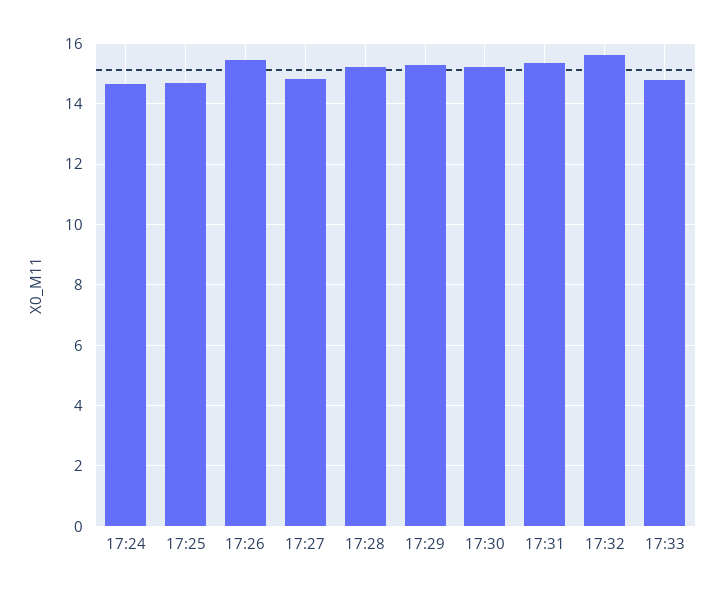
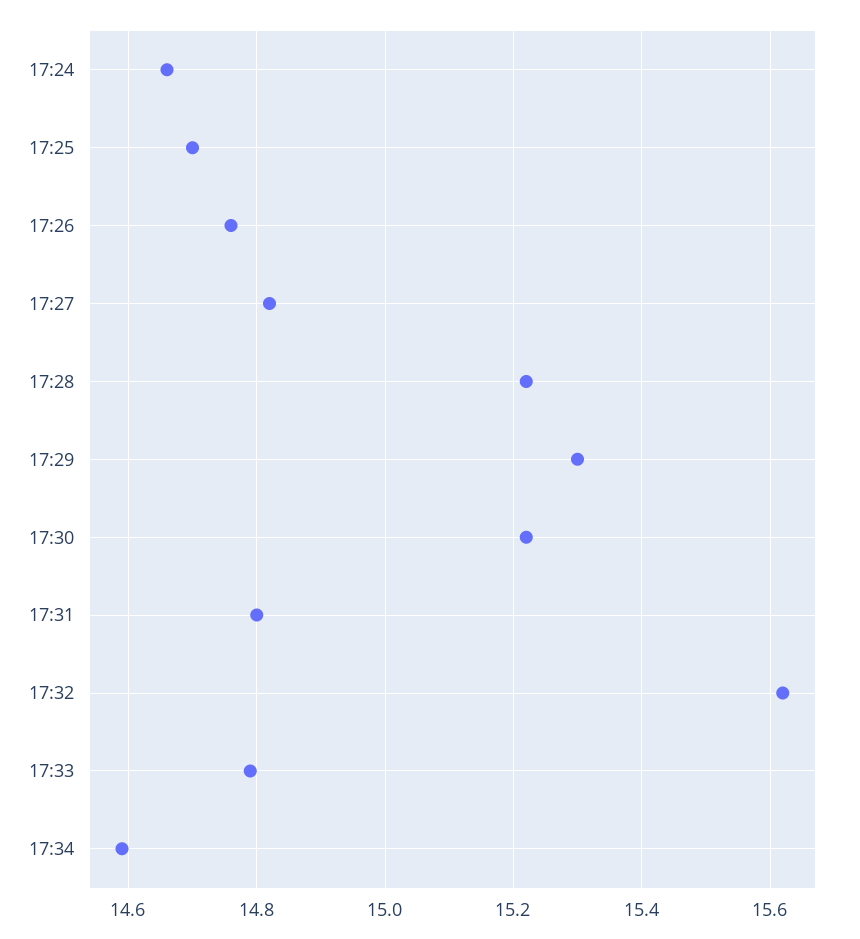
17:26: 15.4 -> 14.75
17:31: 15.4 -> 14.8
17:34: none -> 14.6

